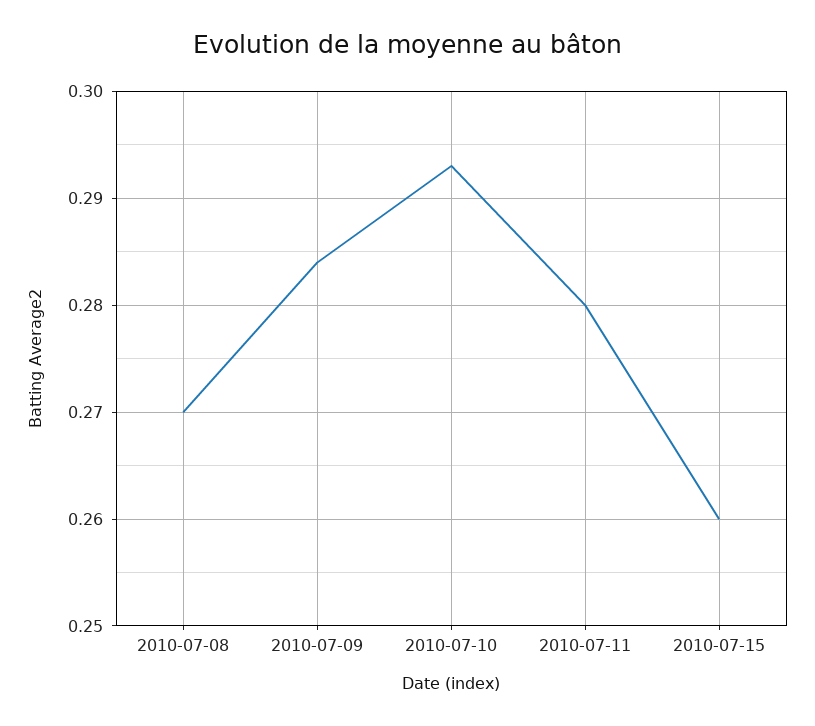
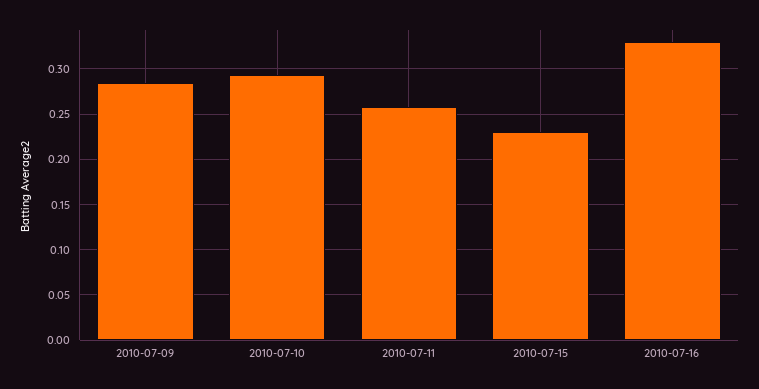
2010-07-08: 0.27 -> none
2010-07-11: 0.28 -> 0.26
2010-07-15: 0.26 -> 0.23
2010-07-16: none -> 0.33

